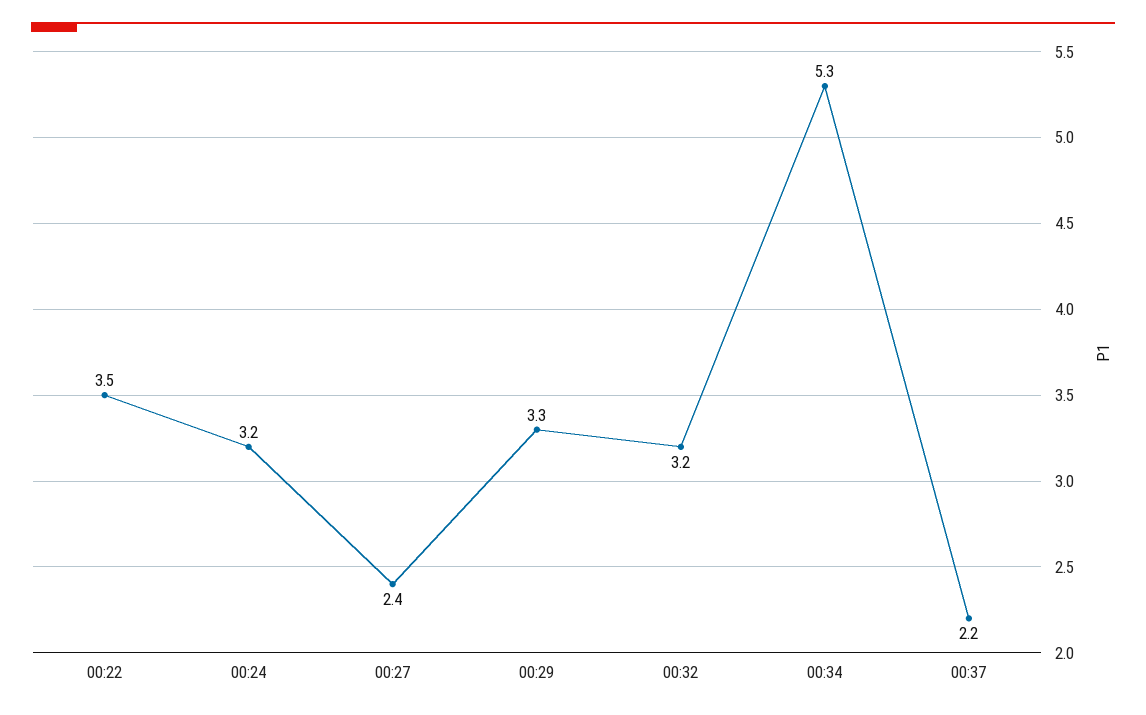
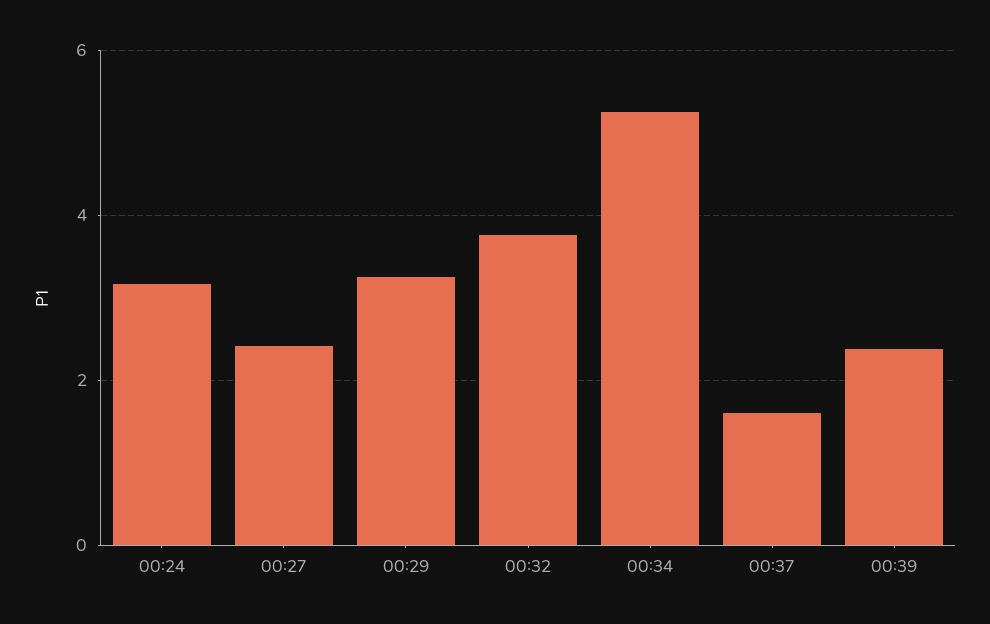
00:22: 3.5 -> none
00:32: 3.2 -> 3.8
00:37: 2.2 -> 1.6
00:39: none -> 2.4

